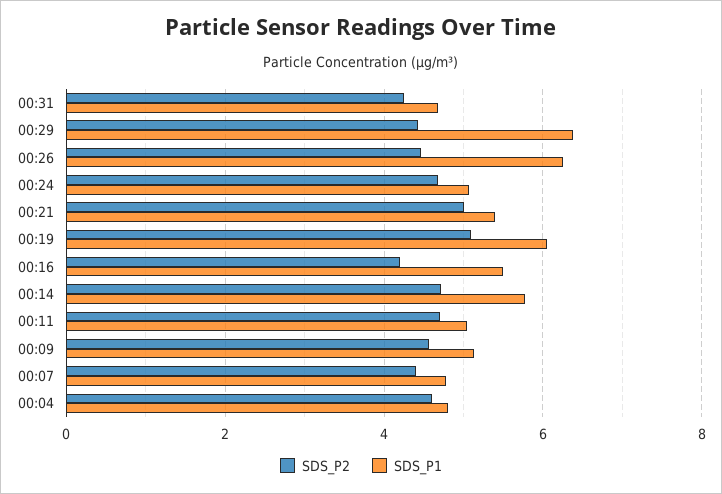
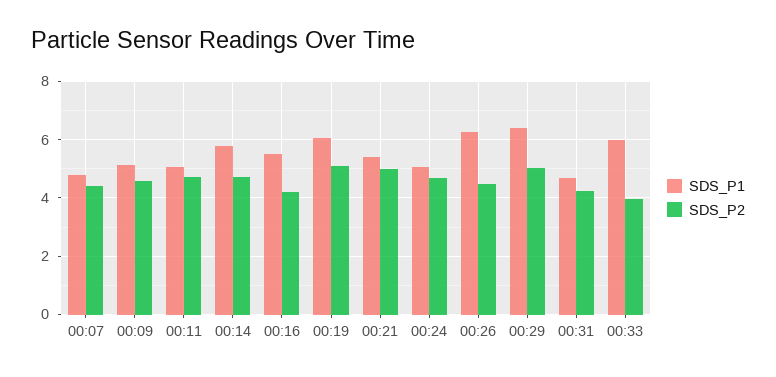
SDS_P2, 00:29: 4.4 -> 5
SDS_P2, 00:04: 4.6 -> none
SDS_P1, 00:04: 4.8 -> none
SDS_P1, 00:33: none -> 6
SDS_P2, 00:33: none -> 4

